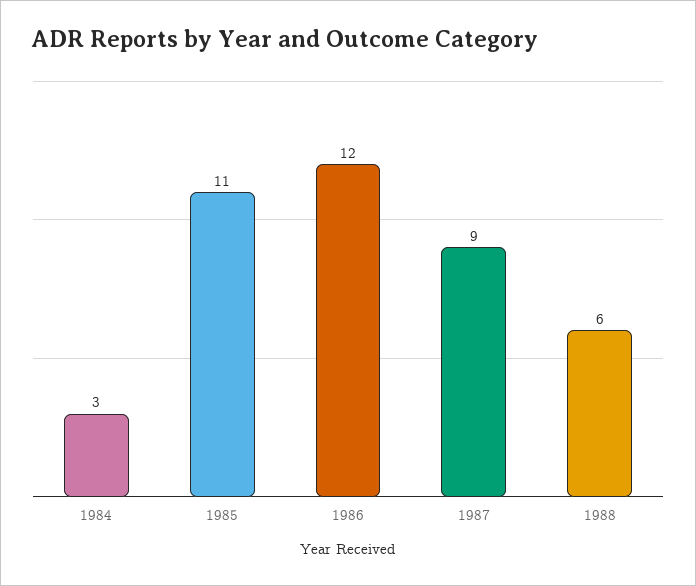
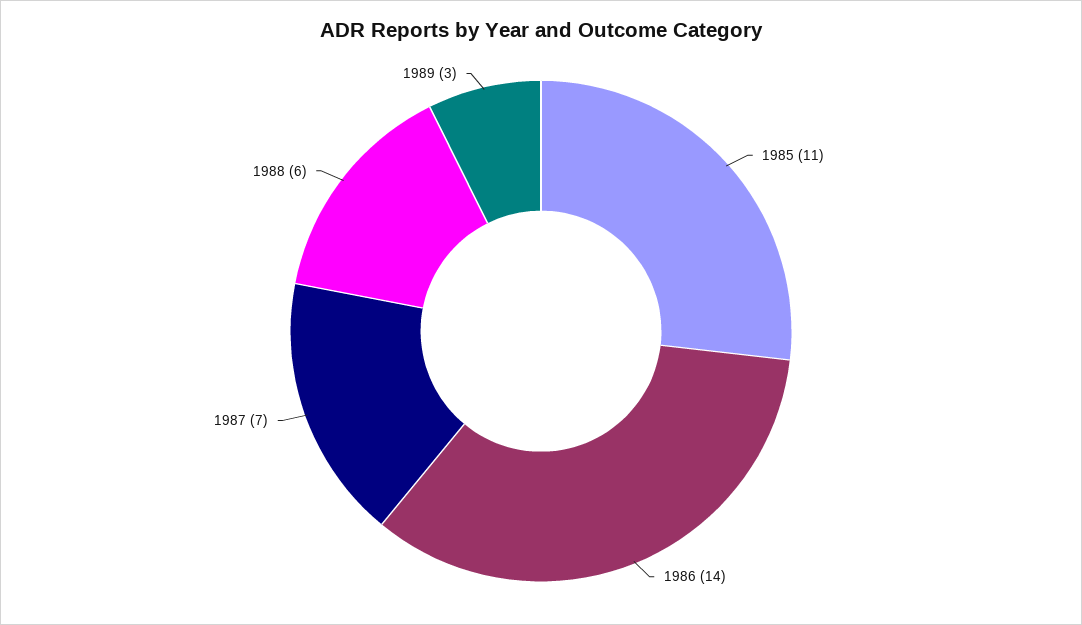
1984: 3 -> none
1986: 12 -> 14
1987: 9 -> 7
1989: none -> 3

